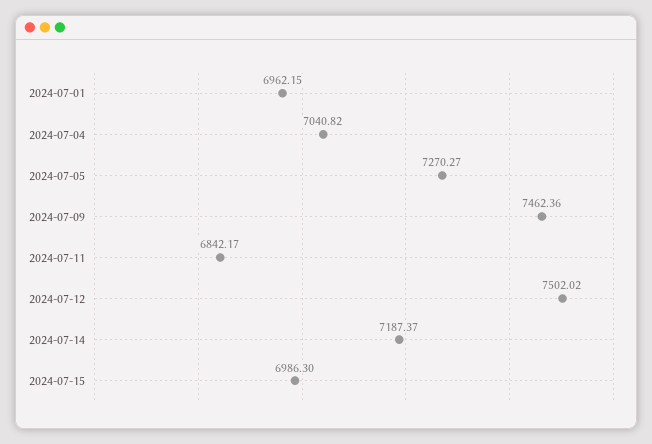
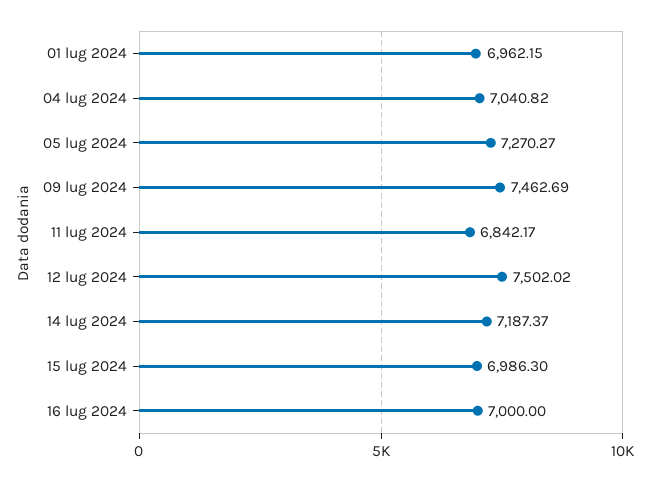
2024-07-09: 7462.36 -> 7462.69
16 lug 2024: none -> 7000

